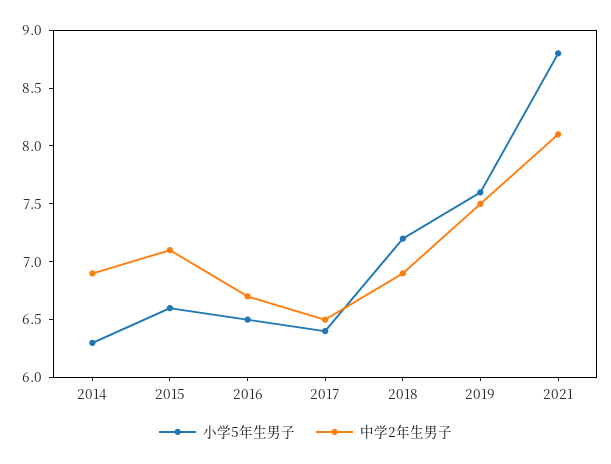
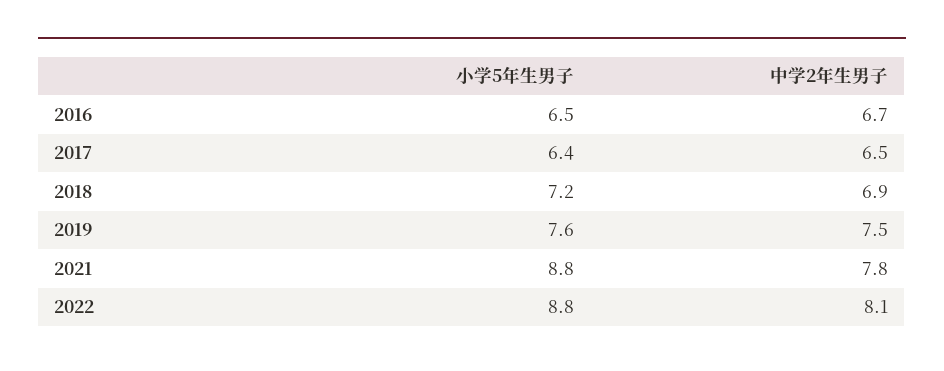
小学5年生男子, 2014: 6.3 -> none
中学2年生男子, 2014: 6.9 -> none
小学5年生男子, 2015: 6.6 -> none
中学2年生男子, 2015: 7.1 -> none
中学2年生男子, 2021: 8.1 -> 7.8
小学5年生男子, 2022: none -> 8.8
中学2年生男子, 2022: none -> 8.1

